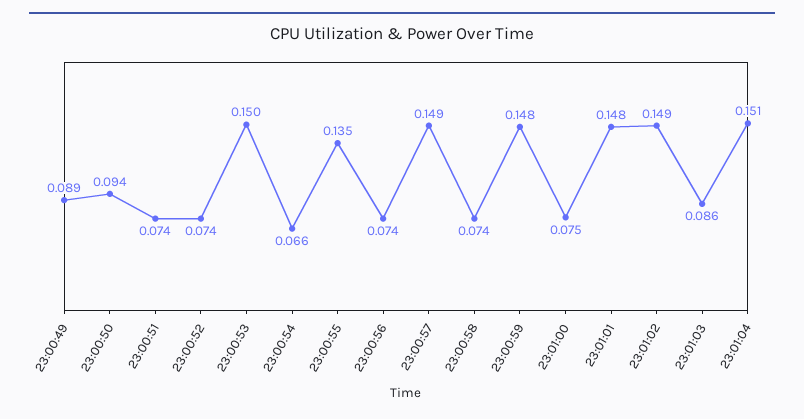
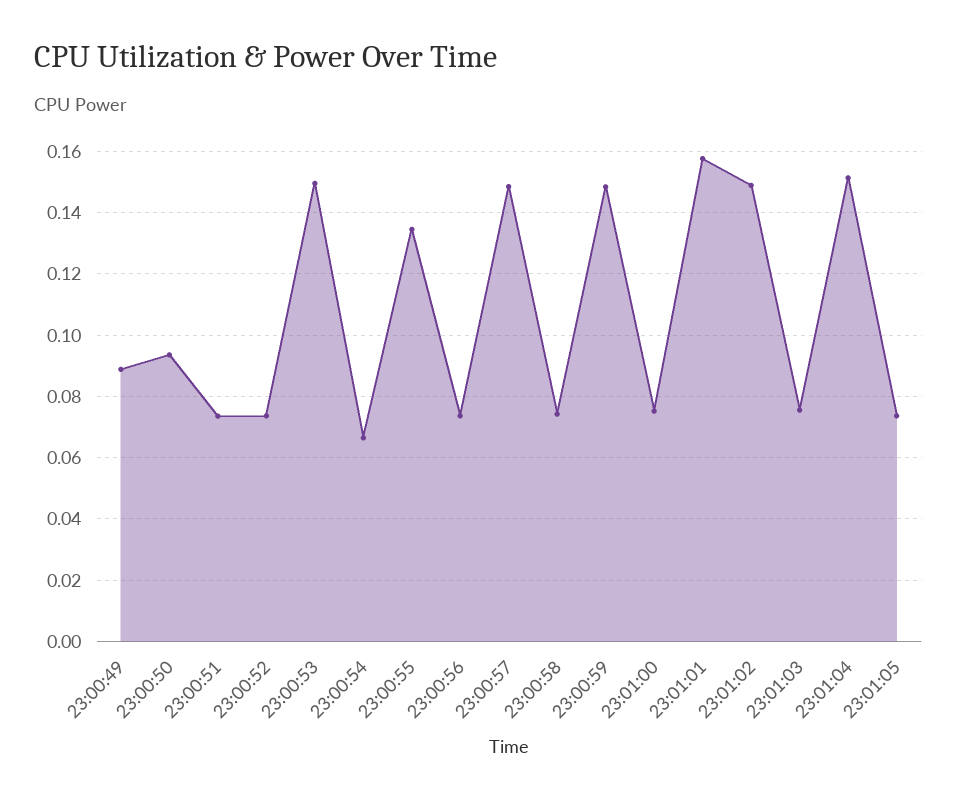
23:01:01: 0.148 -> 0.158
23:01:03: 0.086 -> 0.076
23:01:05: none -> 0.074

